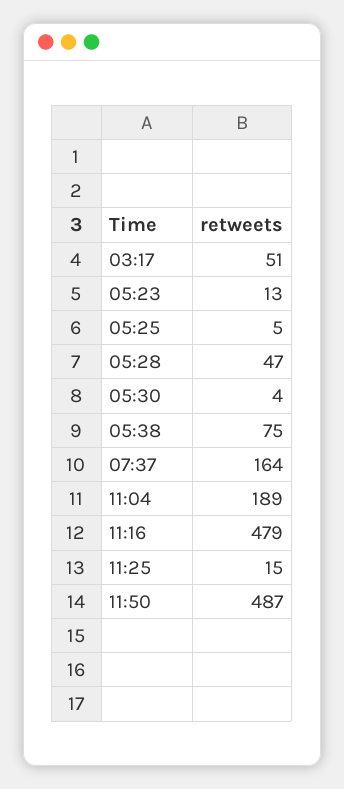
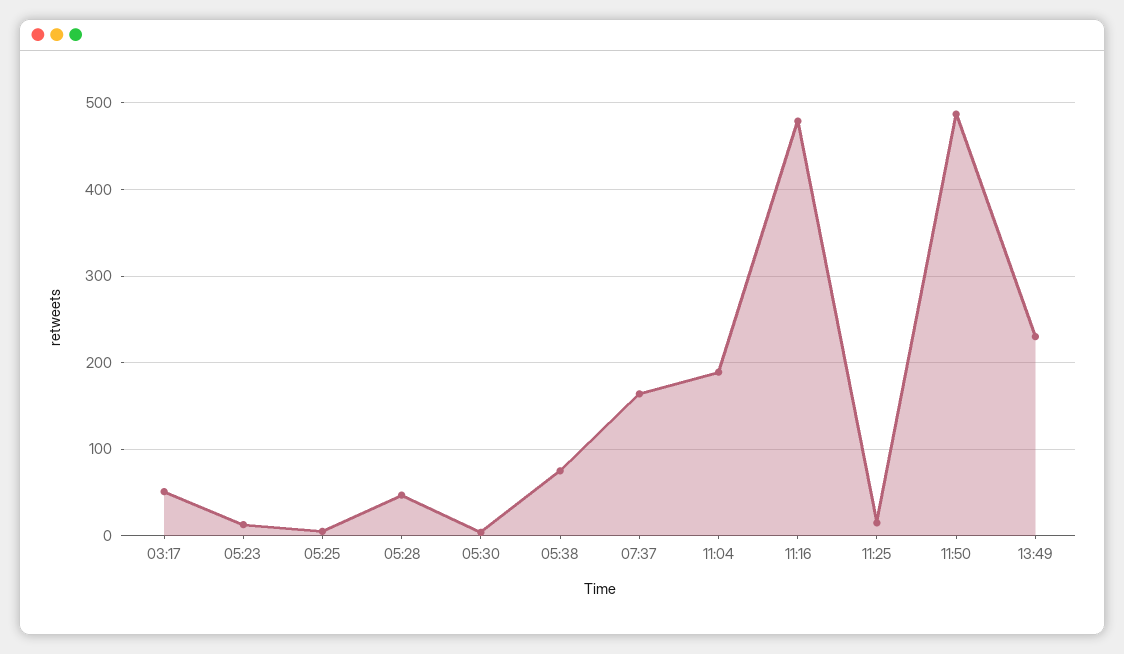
13:49: none -> 230

